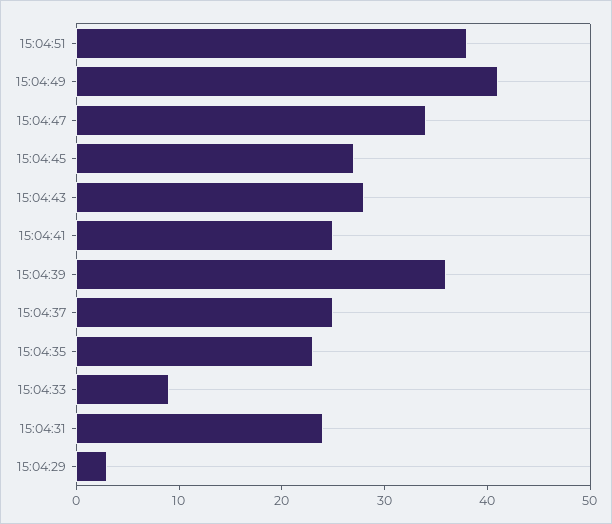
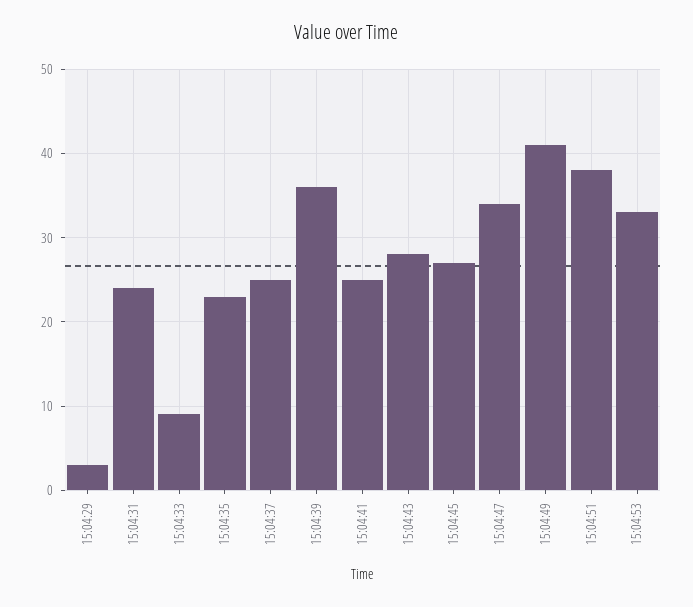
15:04:53: none -> 33

